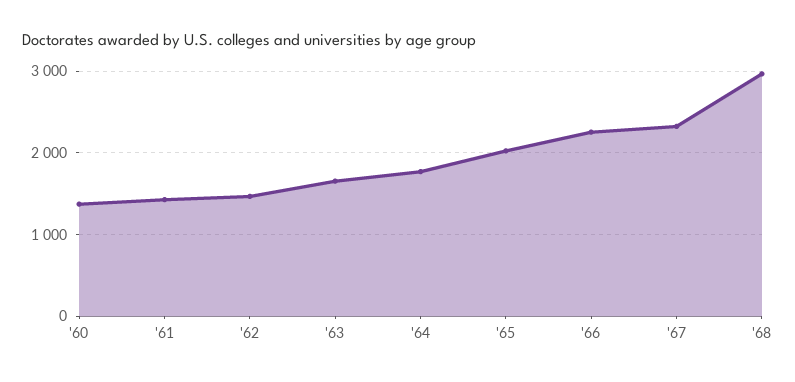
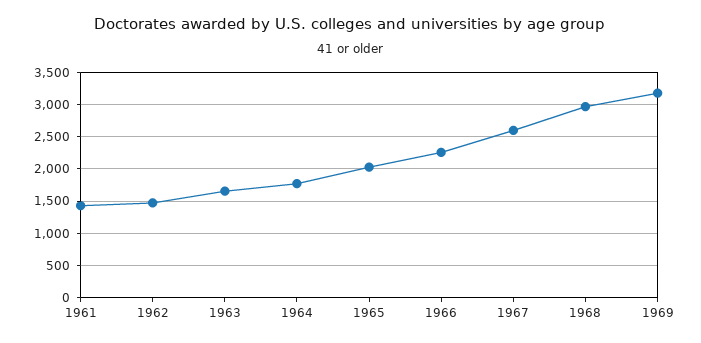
'60: 1400 -> none
'67: 2300 -> 2600
1969: none -> 3200

